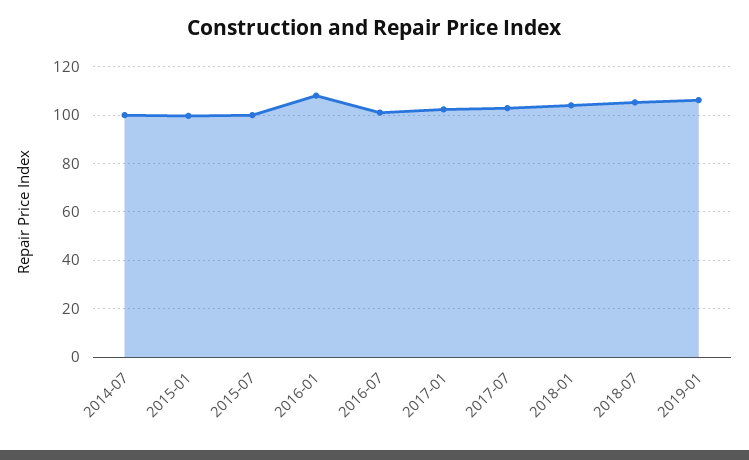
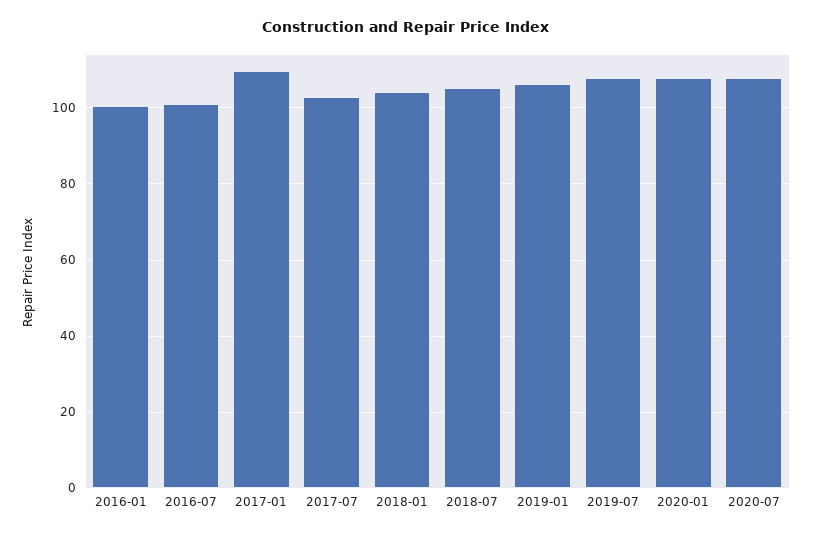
2014-07: 100 -> none
2015-01: 100 -> none
2015-07: 100 -> none
2016-01: 107.5 -> 100
2017-01: 102.5 -> 110
2019-07: none -> 108
2020-01: none -> 108
2020-07: none -> 108

